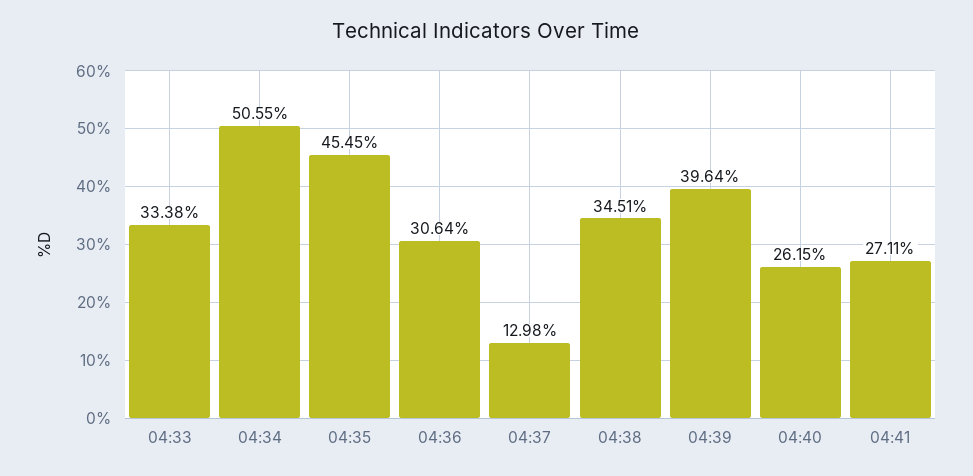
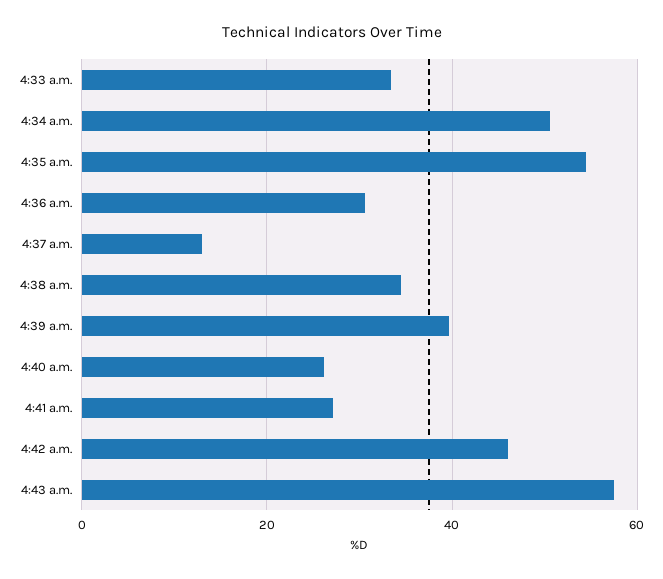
04:35: 45.45 -> 54
4:42 a.m.: none -> 46
4:43 a.m.: none -> 58

